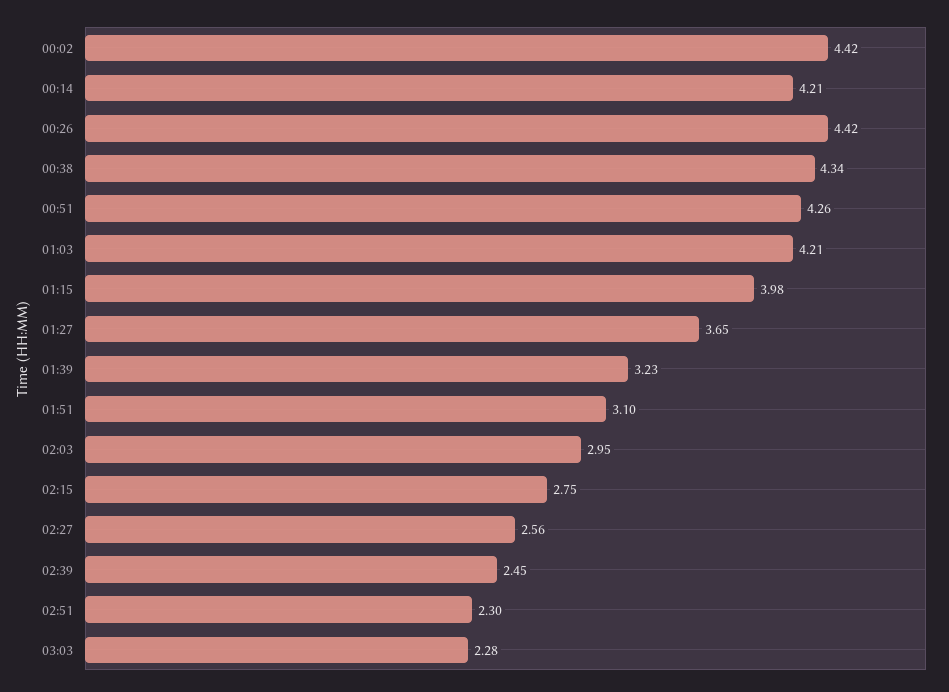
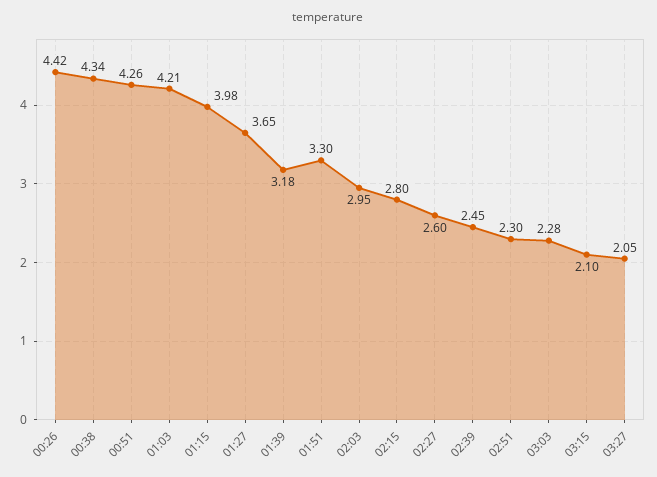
00:02: 4.42 -> none
00:14: 4.21 -> none
01:39: 3.23 -> 3.18
01:51: 3.1 -> 3.3
02:15: 2.75 -> 2.8
02:27: 2.56 -> 2.6
03:15: none -> 2.1
03:27: none -> 2.05

